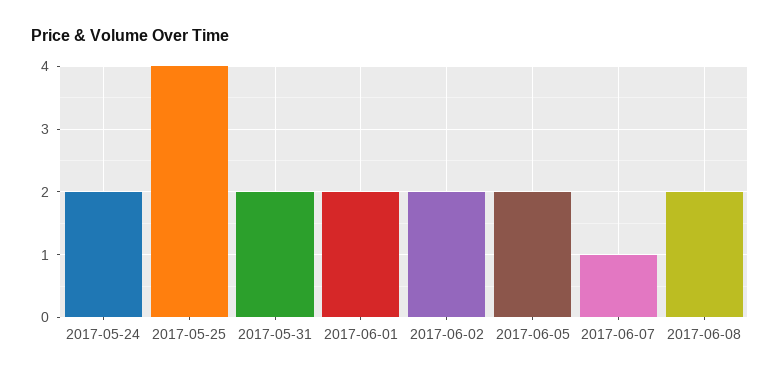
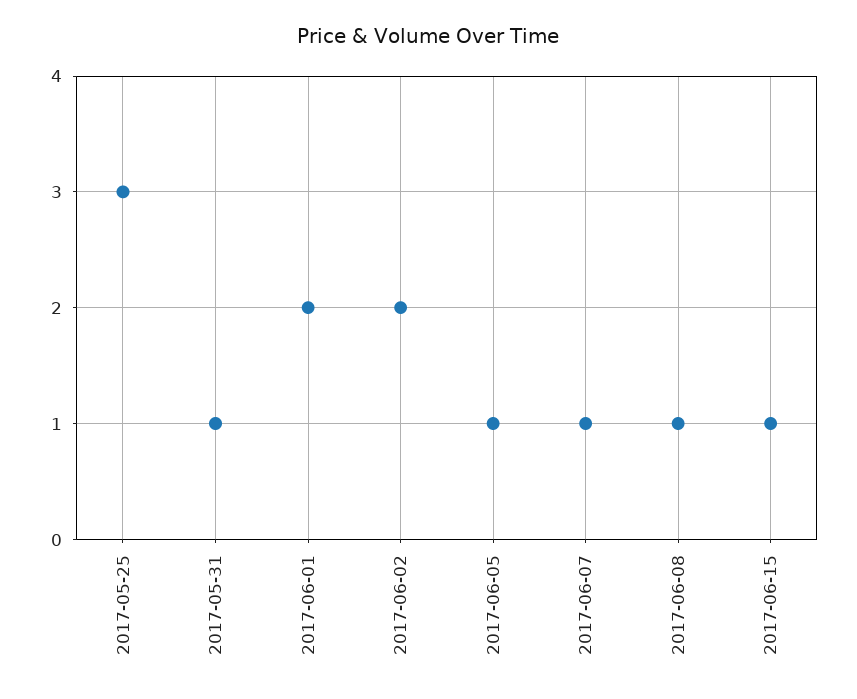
2017-05-24: 2 -> none
2017-05-25: 4 -> 3
2017-05-31: 2 -> 1
2017-06-05: 2 -> 1
2017-06-08: 2 -> 1
2017-06-15: none -> 1

